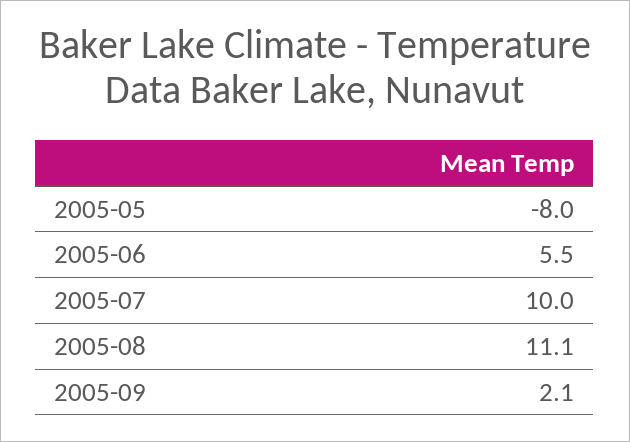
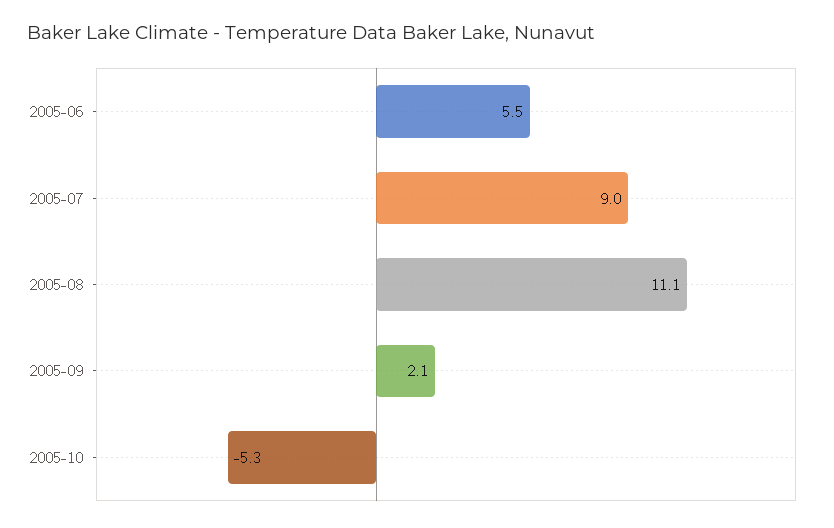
2005-05: -8 -> none
2005-07: 10 -> 9
2005-10: none -> -5.3

